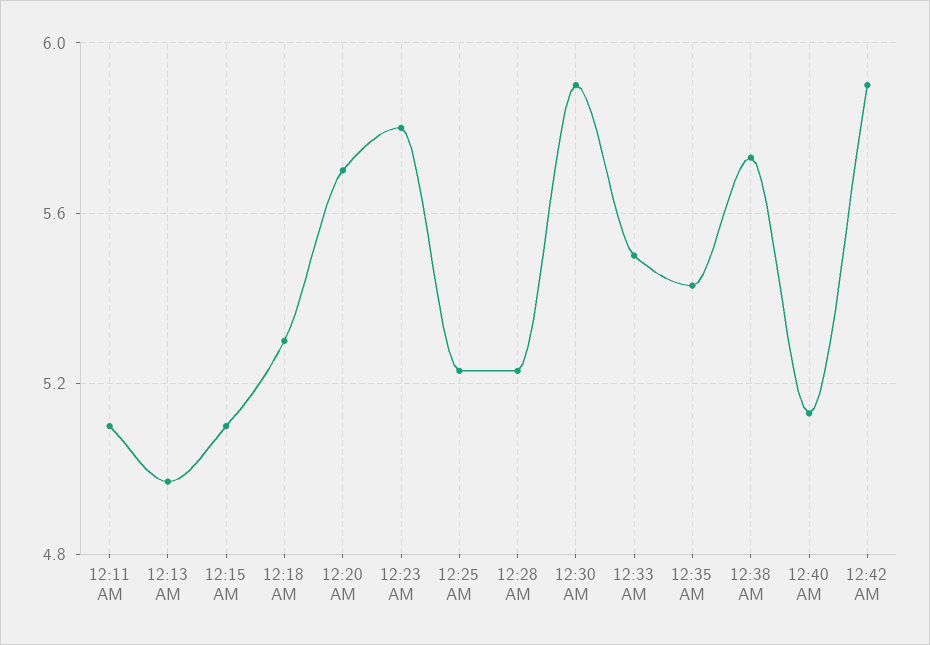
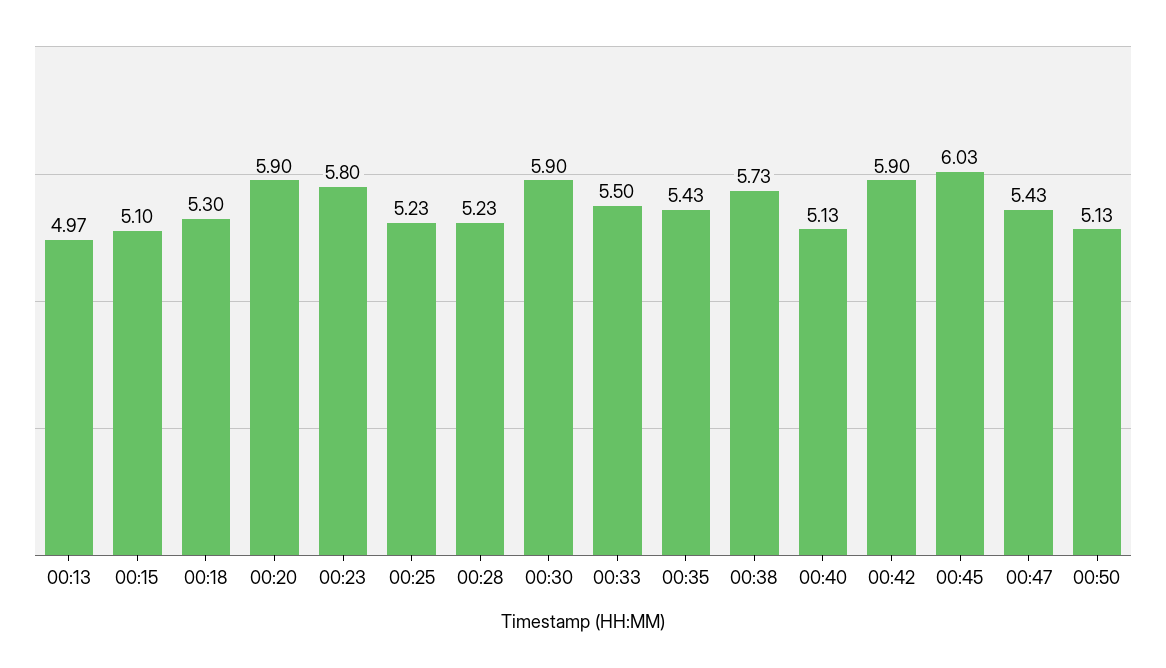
12:11 AM: 5.1 -> none
12:20 AM: 5.7 -> 5.9
00:45: none -> 6.03
00:47: none -> 5.43
00:50: none -> 5.13

